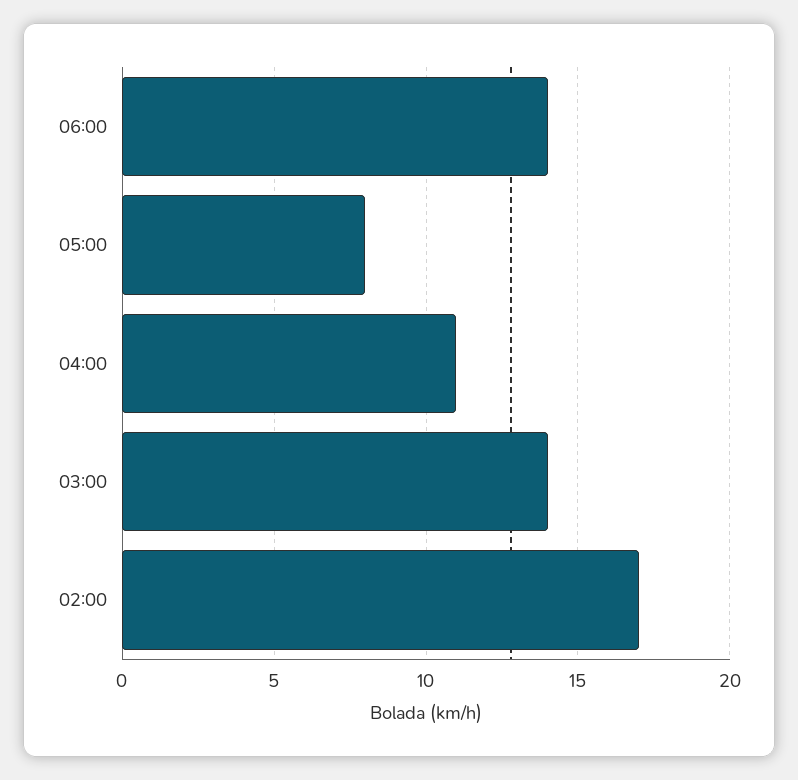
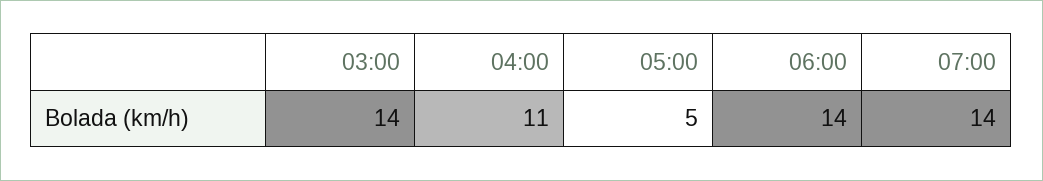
05:00: 8 -> 5
02:00: 17 -> none
07:00: none -> 14

